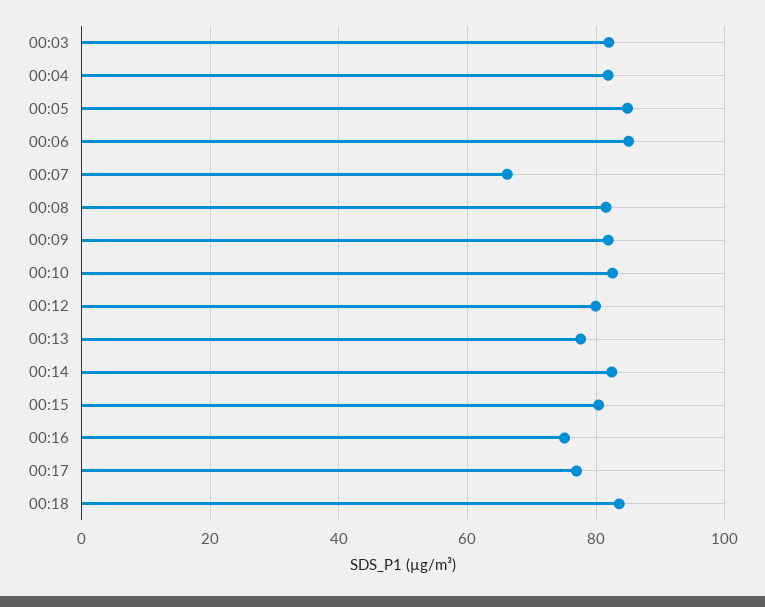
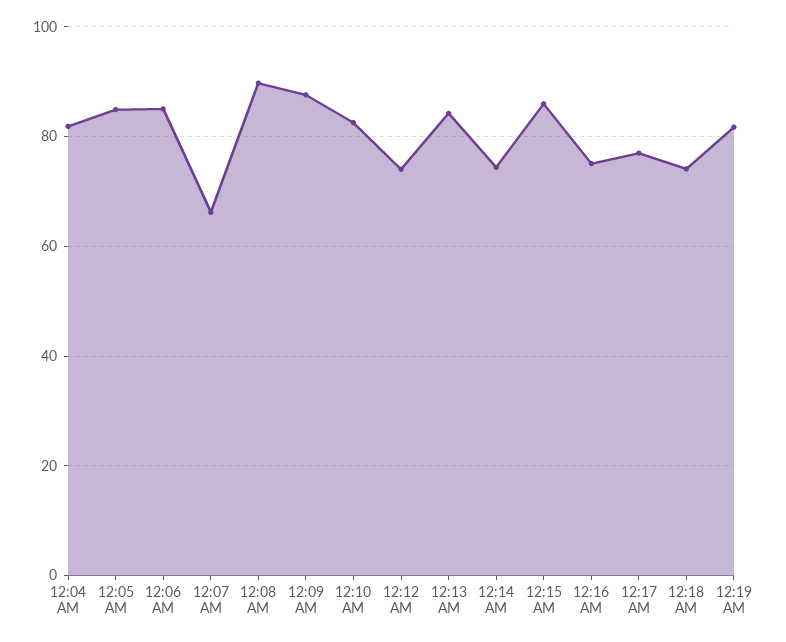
00:03: 82 -> none
00:08: 82 -> 90
00:09: 82 -> 88
00:12: 80 -> 74
00:13: 78 -> 84
00:14: 82 -> 74
00:15: 80 -> 86
00:18: 84 -> 74
12:19 AM: none -> 82

